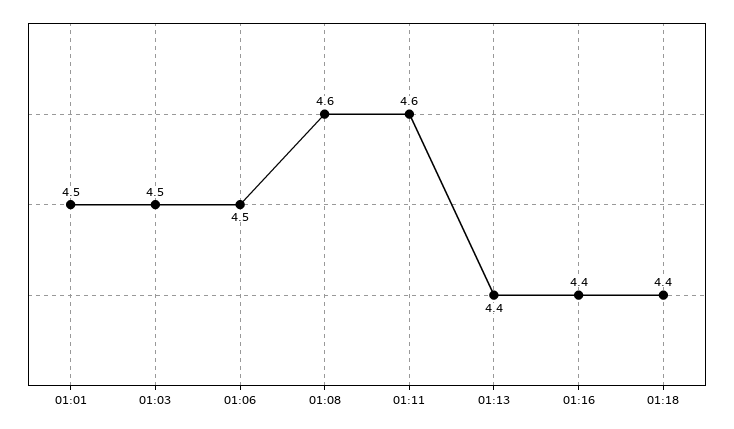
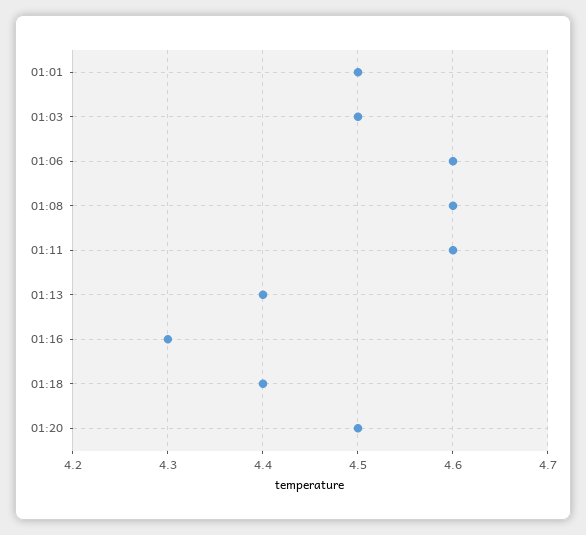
01:06: 4.5 -> 4.6
01:16: 4.4 -> 4.3
01:20: none -> 4.5

